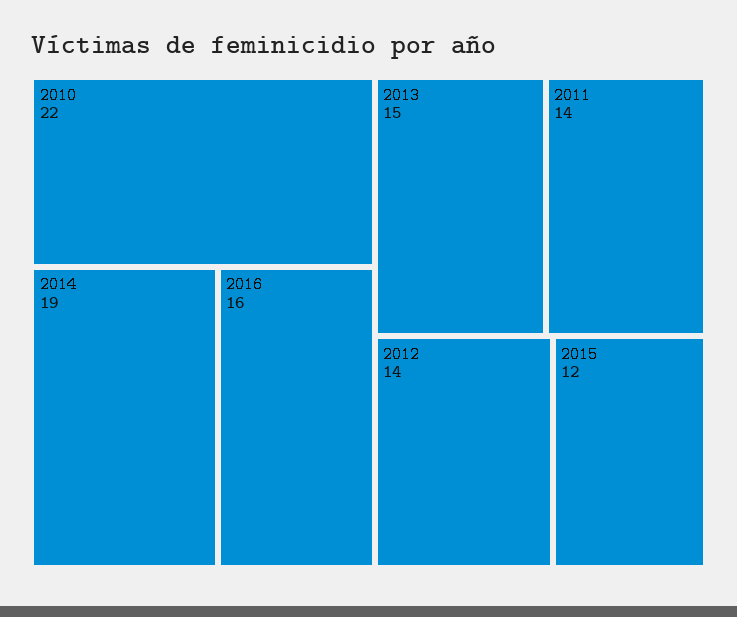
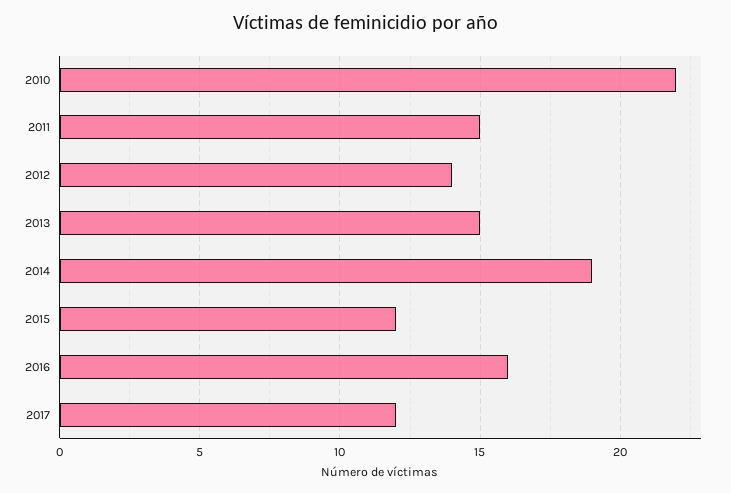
2011: 14 -> 15
2017: none -> 12

